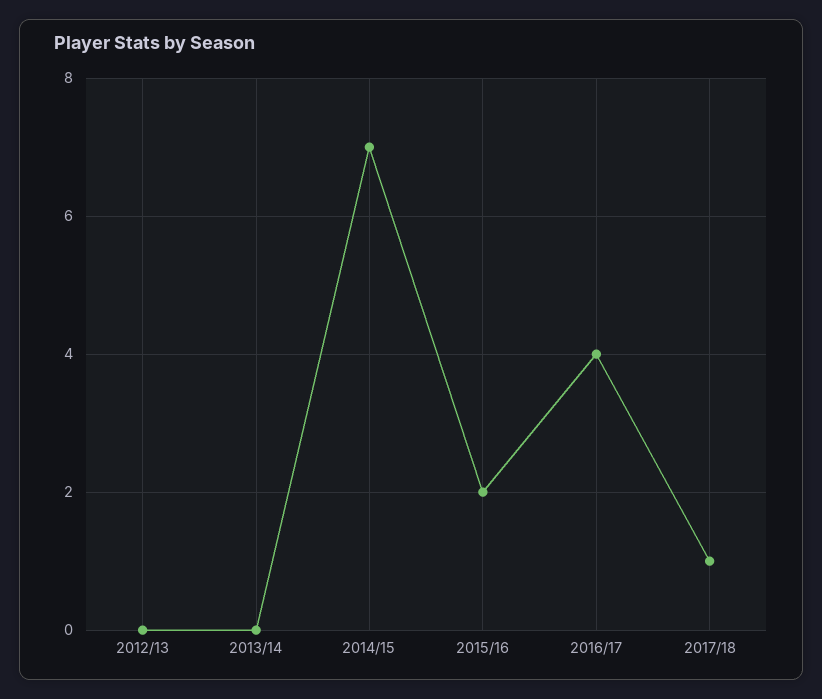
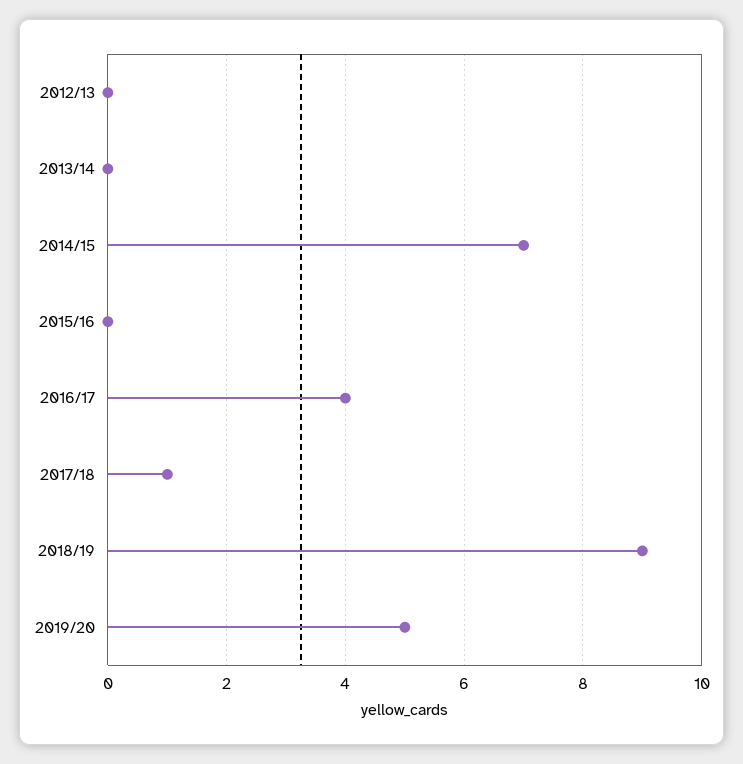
2015/16: 2 -> 0
2018/19: none -> 9
2019/20: none -> 5

